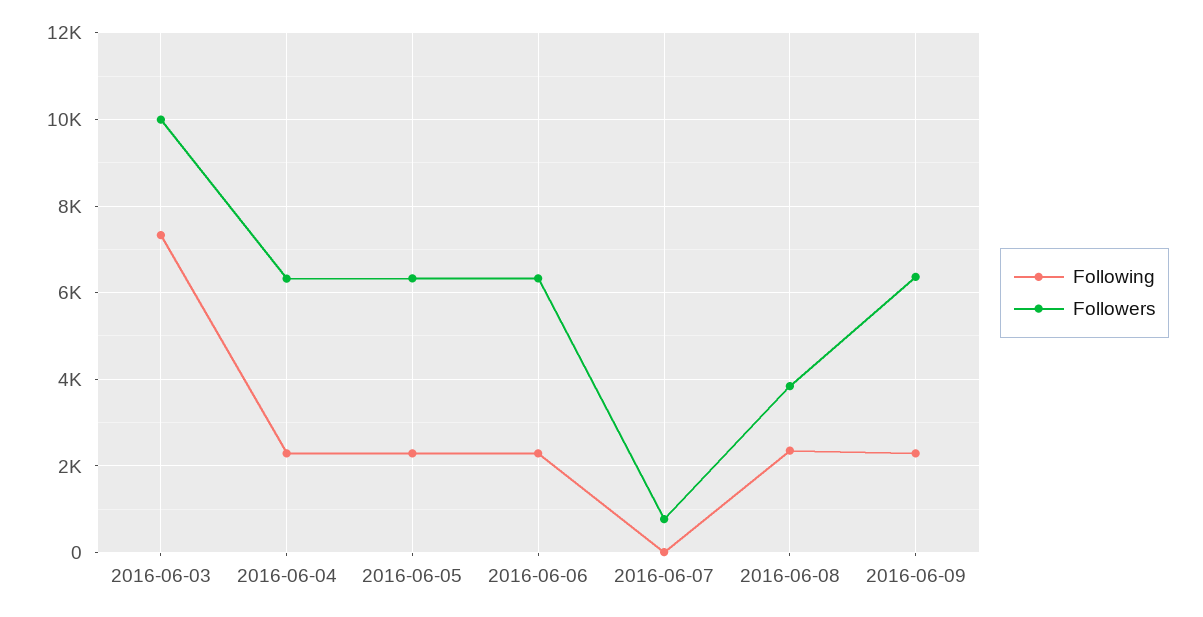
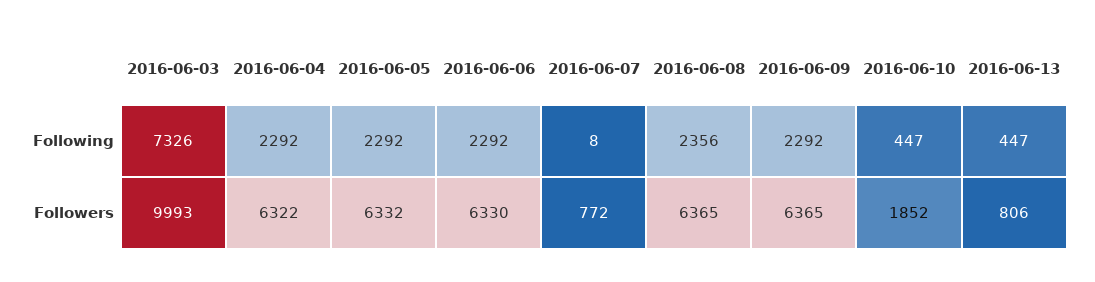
Followers, 2016-06-08: 3800 -> 6365
Following, 2016-06-10: none -> 447
Following, 2016-06-13: none -> 447
Followers, 2016-06-10: none -> 1852
Followers, 2016-06-13: none -> 806

